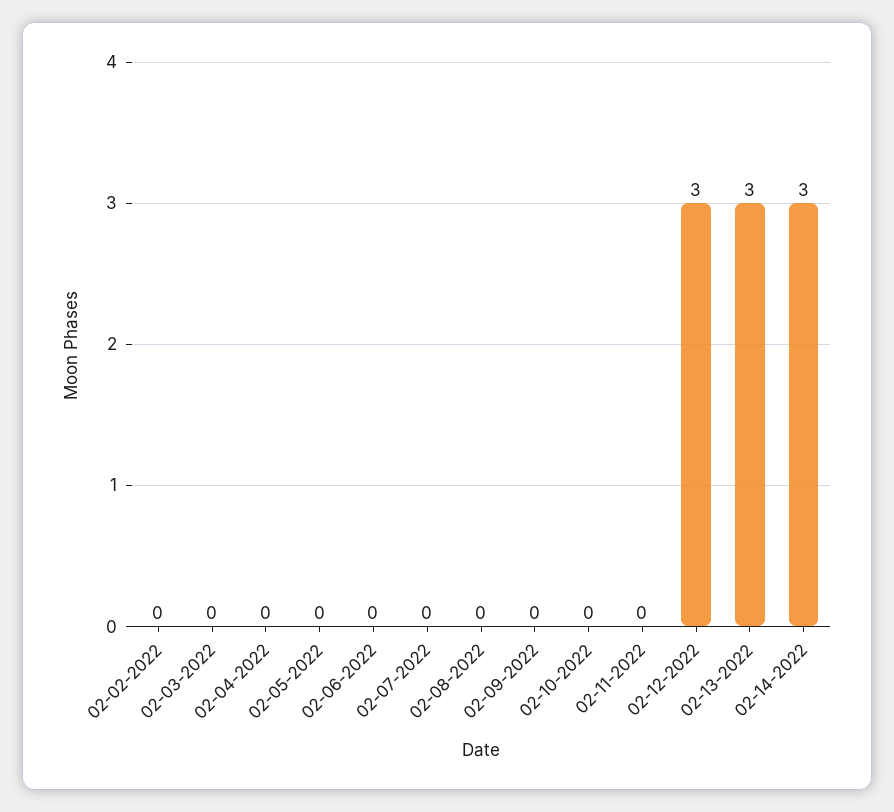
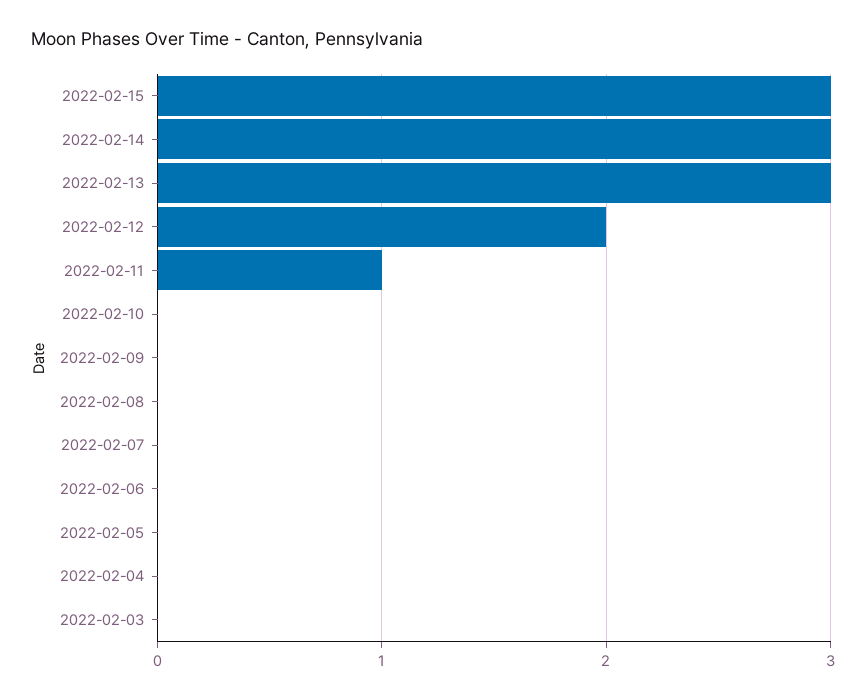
02-02-2022: 0 -> none
02-11-2022: 0 -> 1
02-12-2022: 3 -> 2
2022-02-15: none -> 3

